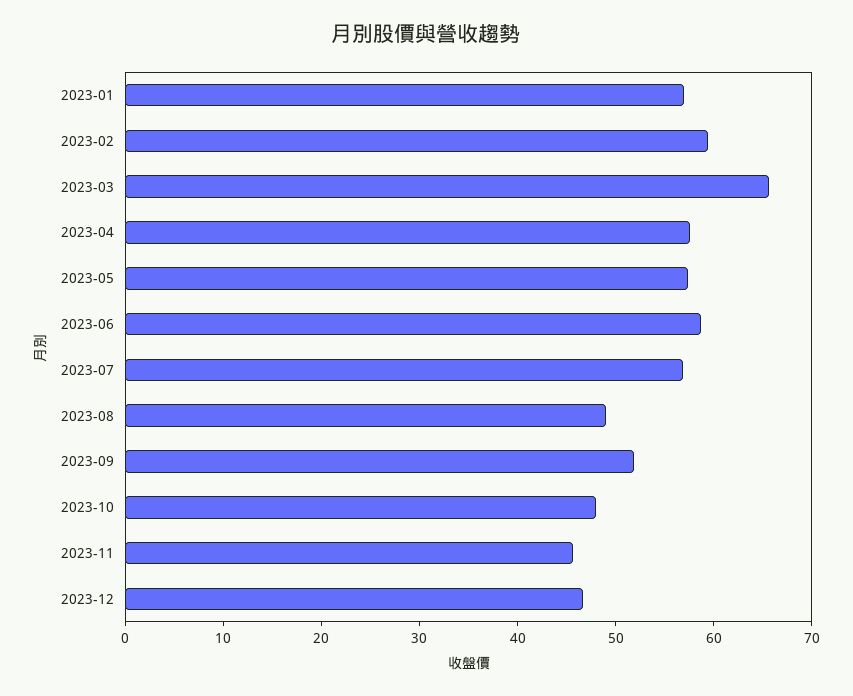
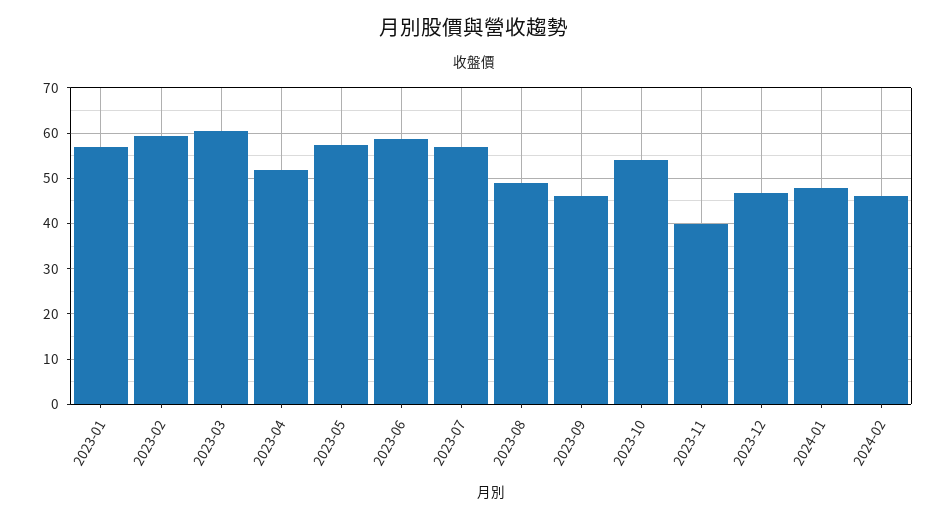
2023-03: 66 -> 60
2023-04: 58 -> 52
2023-09: 52 -> 46
2023-10: 48 -> 54
2023-11: 46 -> 40
2024-01: none -> 48
2024-02: none -> 46

